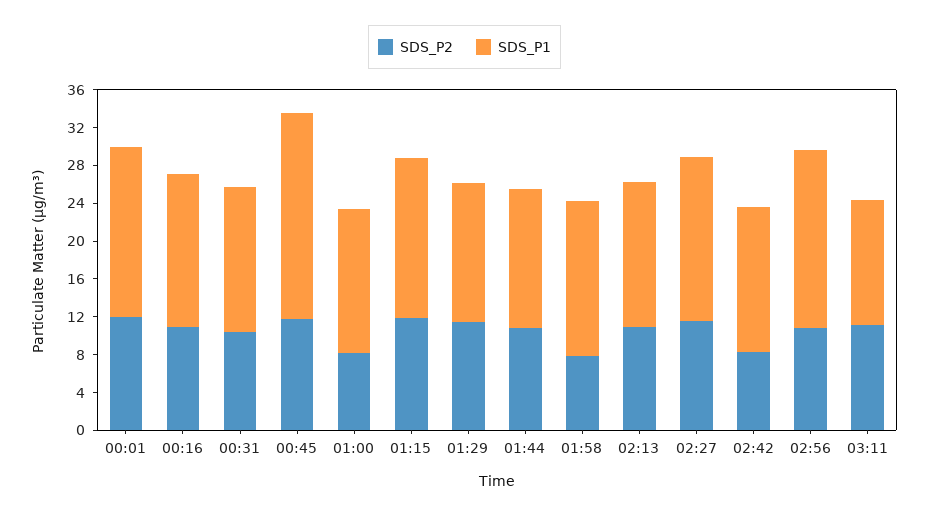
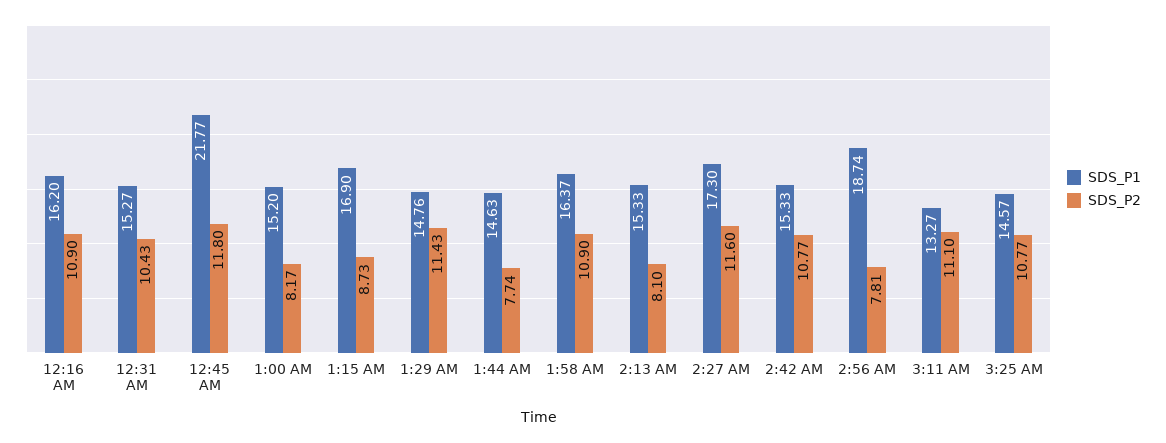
SDS_P2, 00:01: 12 -> none
SDS_P1, 00:01: 18 -> none
SDS_P2, 01:15: 12 -> 8.73
SDS_P2, 01:44: 11 -> 7.74
SDS_P2, 01:58: 8 -> 10.9
SDS_P2, 02:13: 11 -> 8.1
SDS_P2, 02:42: 8 -> 10.77
SDS_P2, 02:56: 11 -> 7.81
SDS_P1, 3:25 AM: none -> 14.57
SDS_P2, 3:25 AM: none -> 10.77

